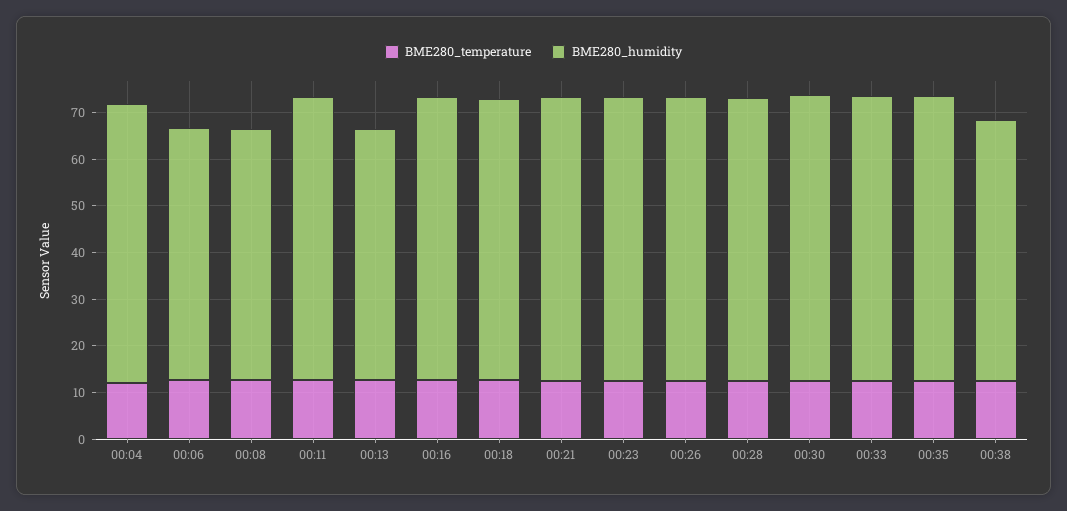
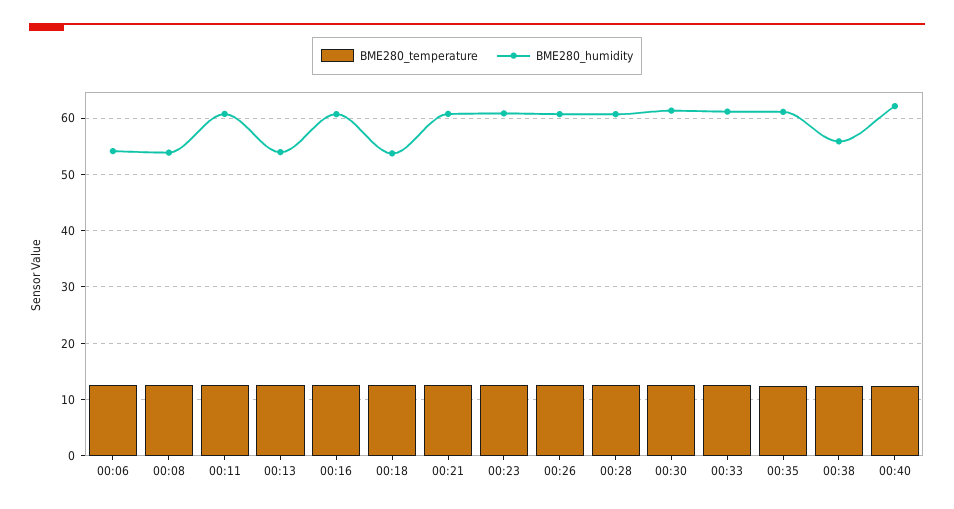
BME280_temperature, 00:04: 12 -> none
BME280_humidity, 00:04: 60 -> none
BME280_humidity, 00:18: 60 -> 54
BME280_temperature, 00:40: none -> 12
BME280_humidity, 00:40: none -> 62

